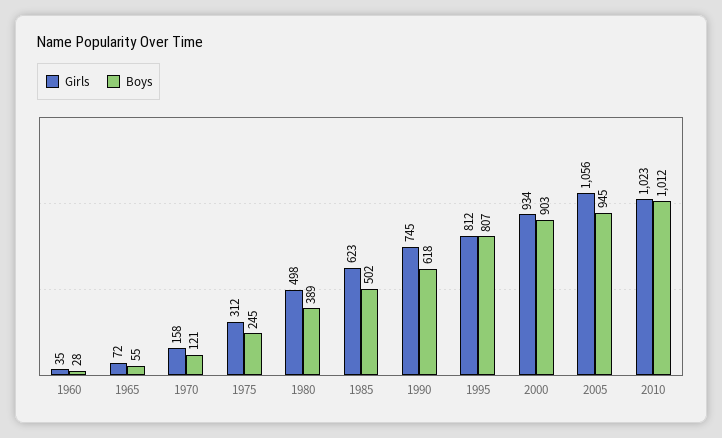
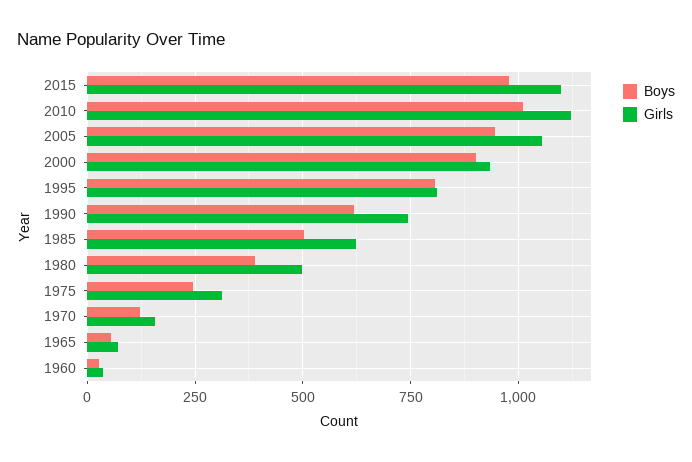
Girls, 2010: 1023 -> 1125
Boys, 2015: none -> 975
Girls, 2015: none -> 1100

